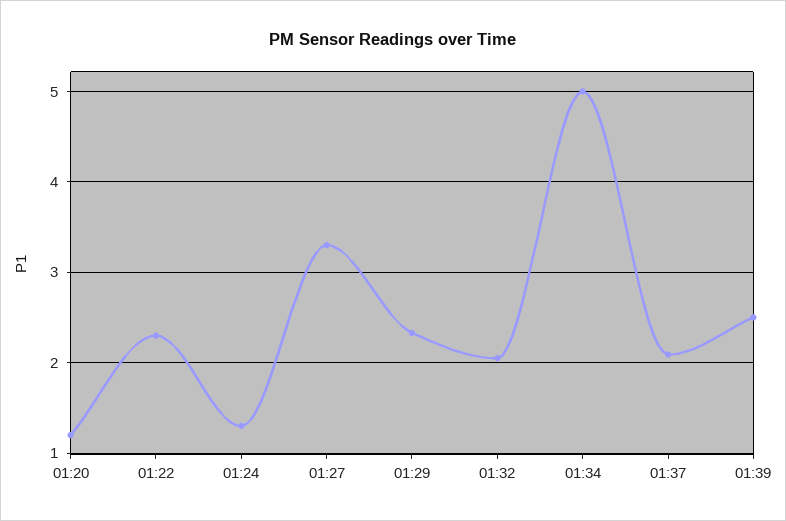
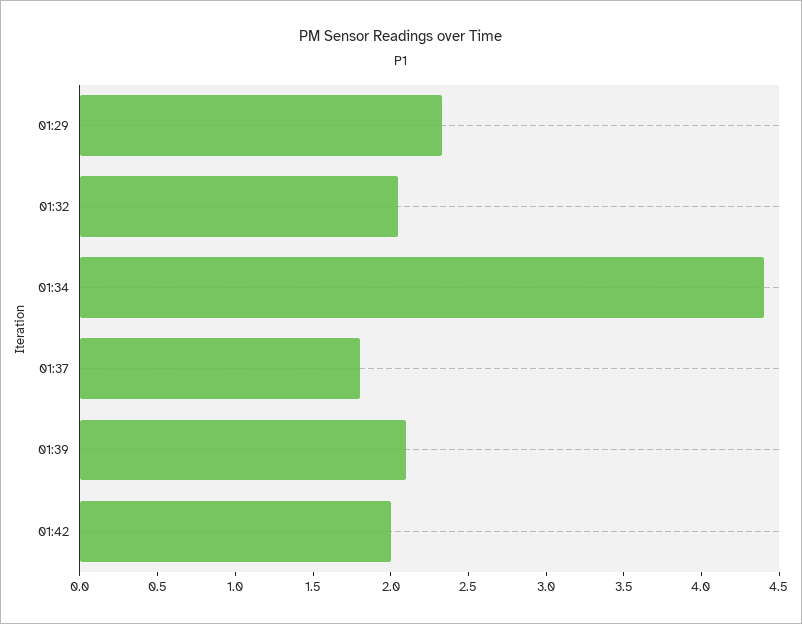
01:20: 1.2 -> none
01:22: 2.3 -> none
01:24: 1.3 -> none
01:27: 3.3 -> none
01:34: 5 -> 4.4
01:37: 2.1 -> 1.8
01:39: 2.5 -> 2.1
01:42: none -> 2

